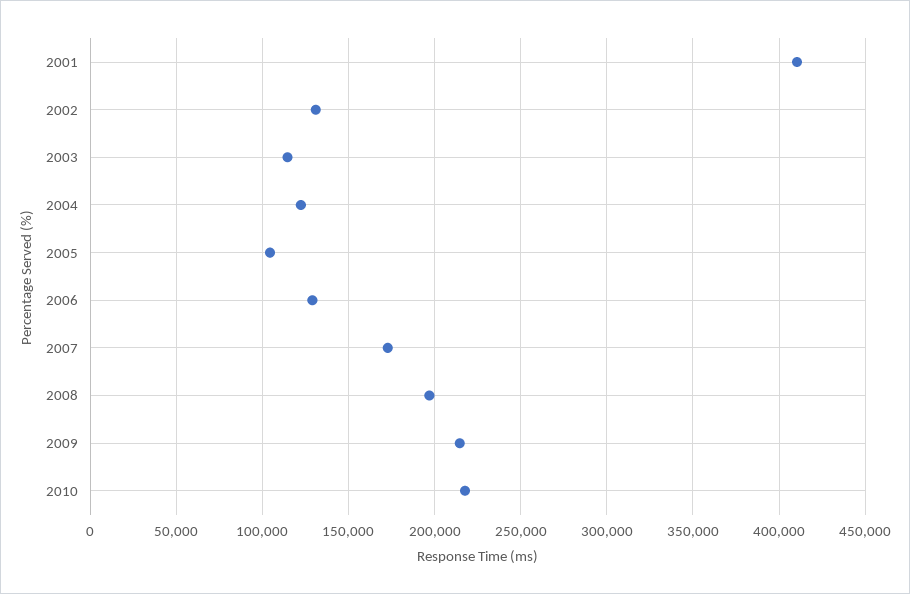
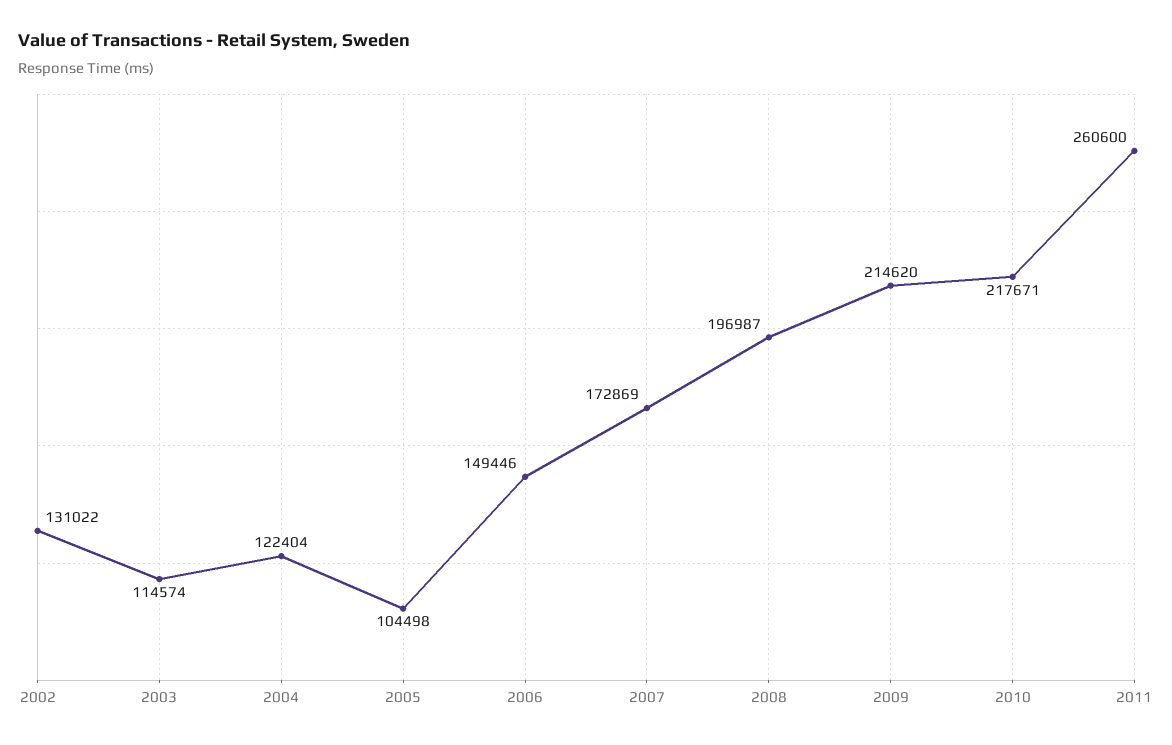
2001: 410000 -> none
2006: 130000 -> 149446
2011: none -> 260600

